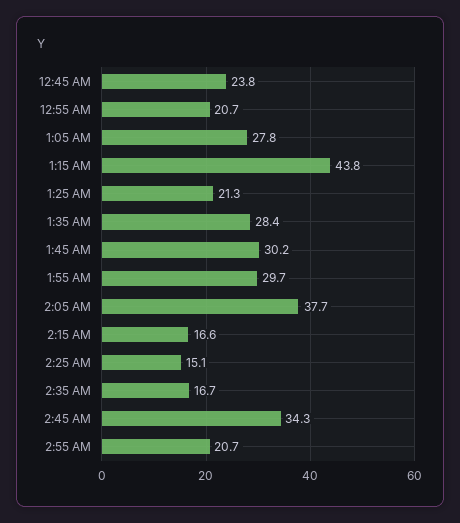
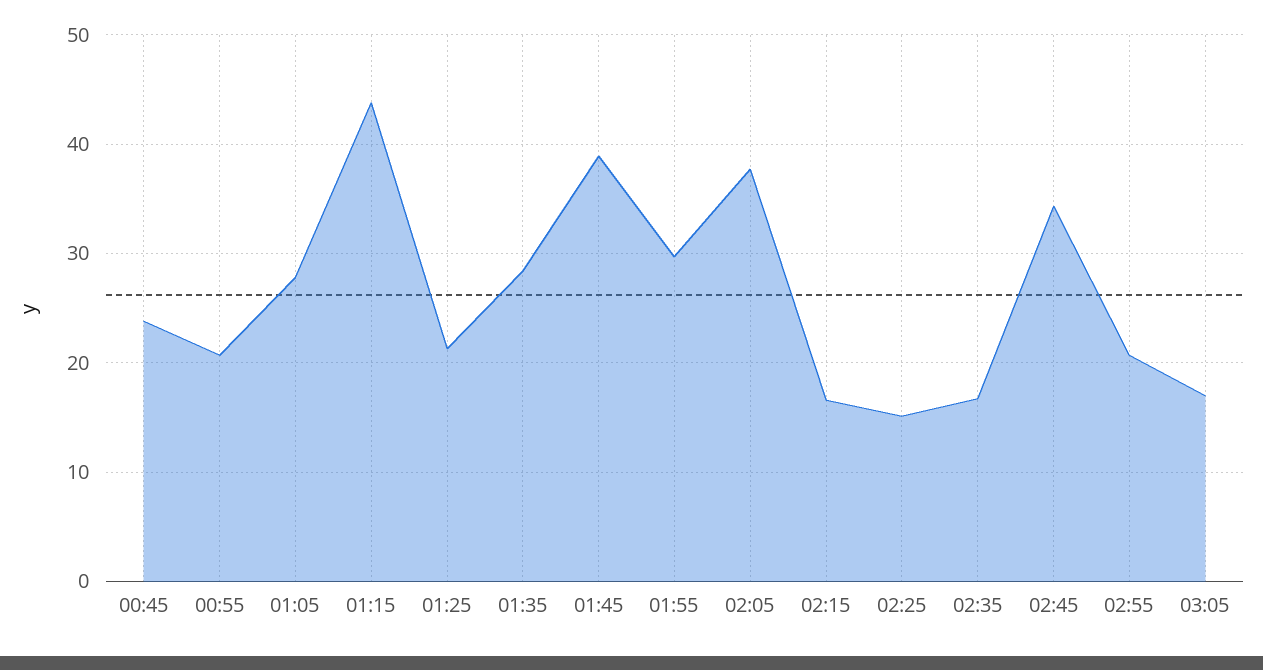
1:45 AM: 30.2 -> 39
03:05: none -> 17

